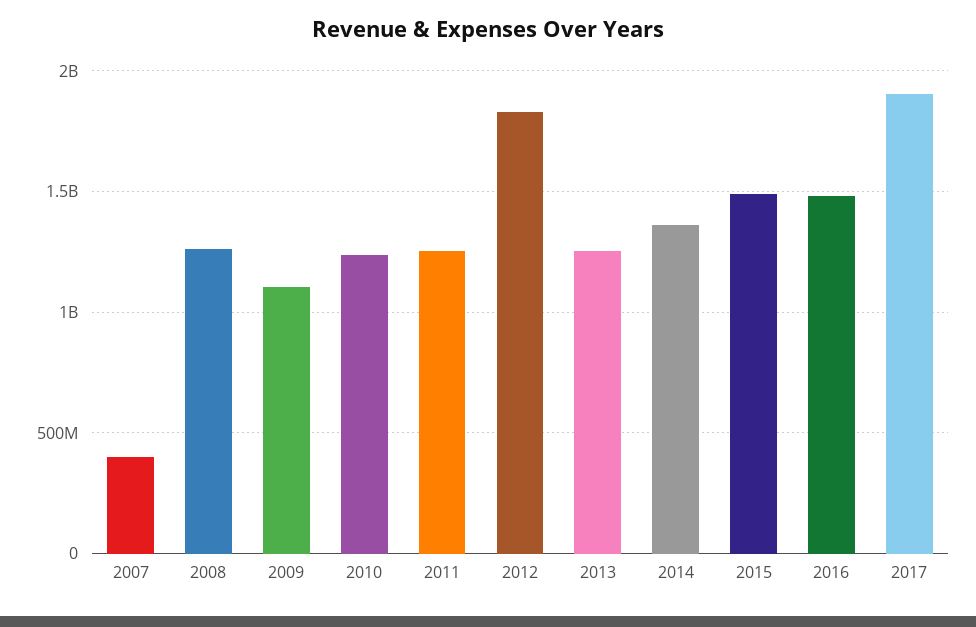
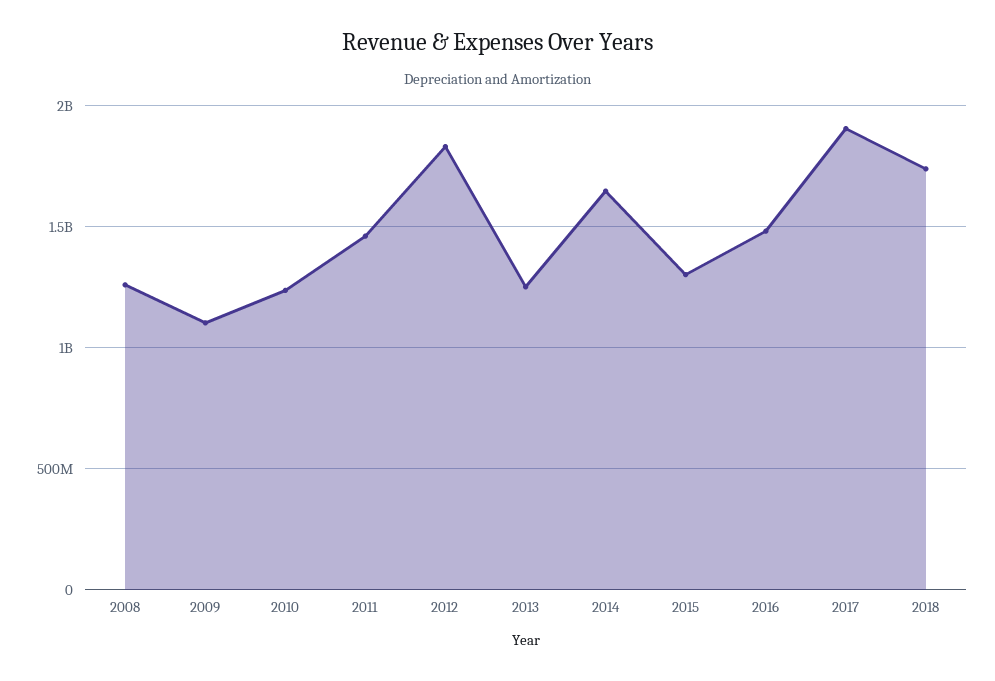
2007: 400000000 -> none
2011: 1250000000 -> 1450000000
2014: 1350000000 -> 1650000000
2015: 1500000000 -> 1300000000
2018: none -> 1750000000

